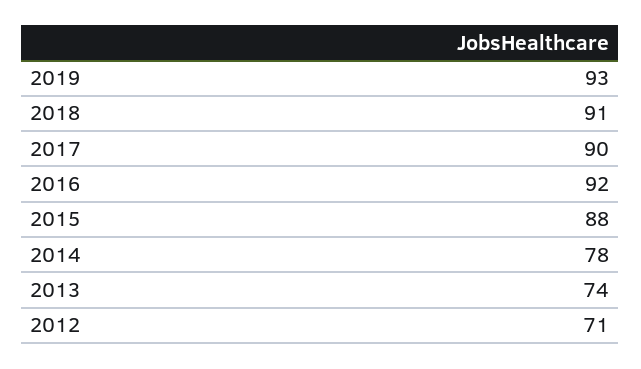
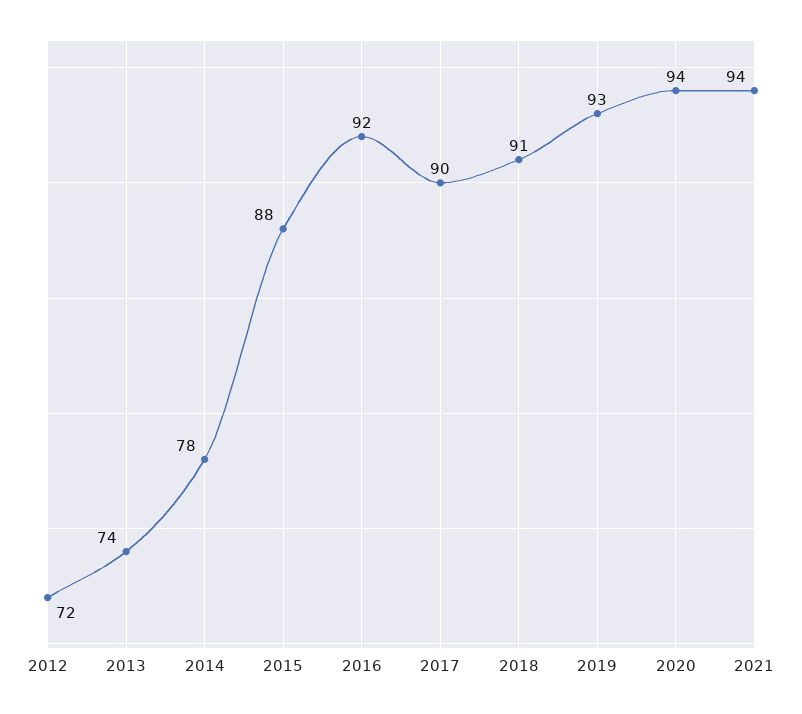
2012: 71 -> 72
2020: none -> 94
2021: none -> 94

